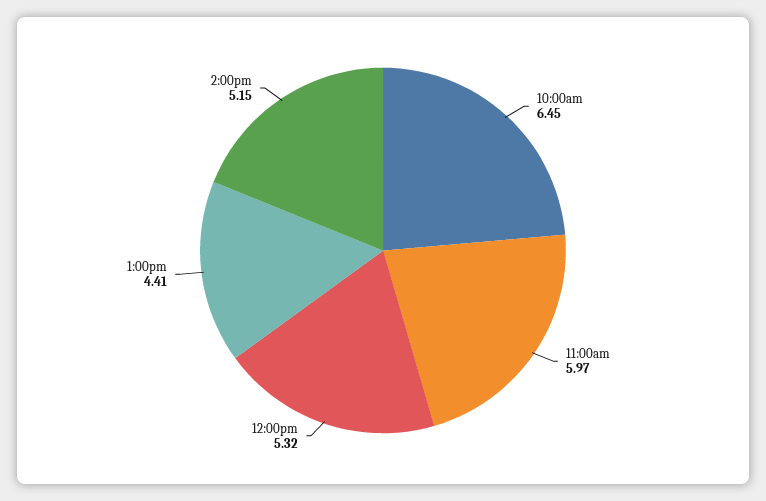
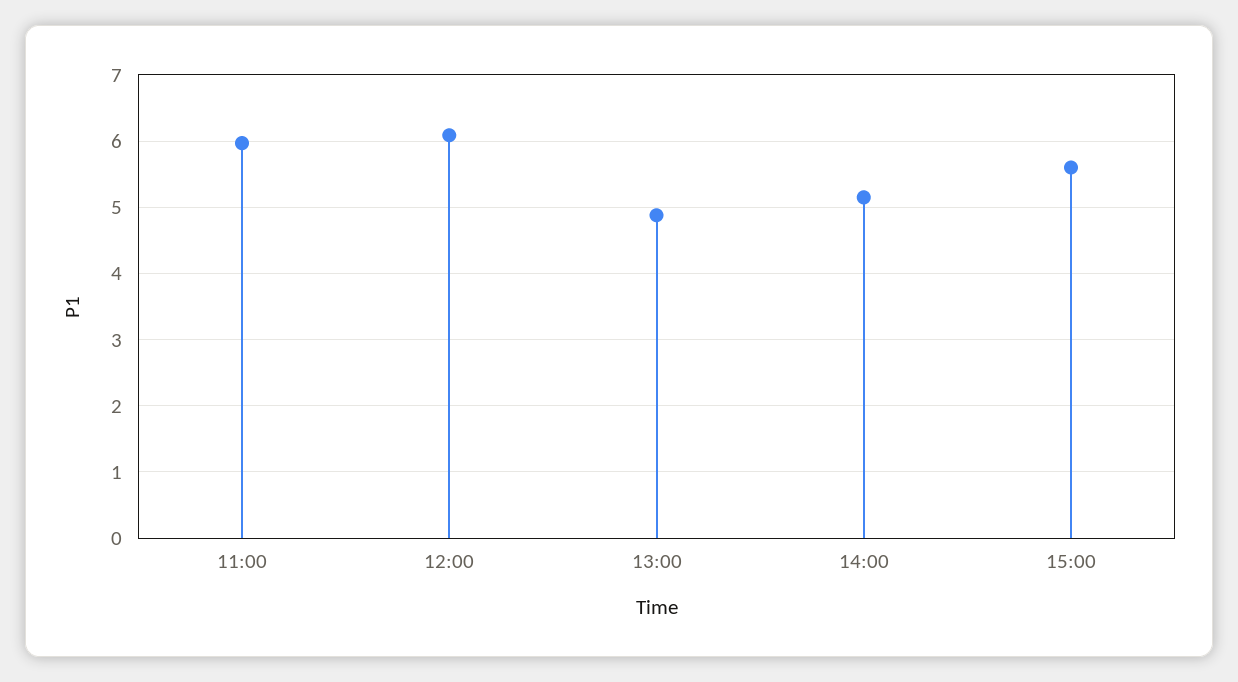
10:00am: 6.45 -> none
12:00pm: 5.32 -> 6.1
1:00pm: 4.41 -> 4.9
15:00: none -> 5.6

